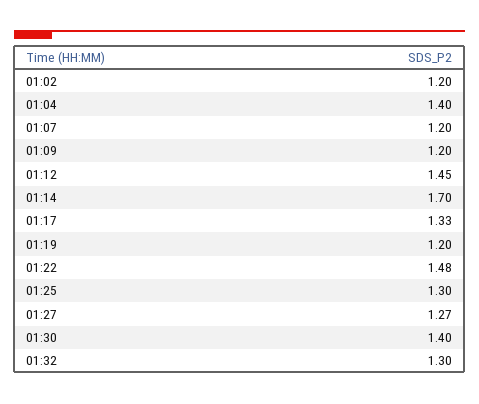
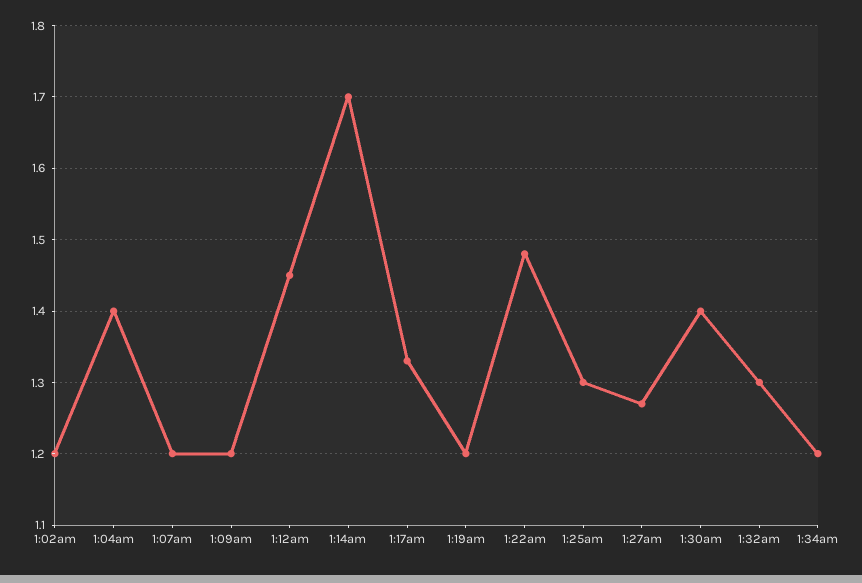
1:34am: none -> 1.2

